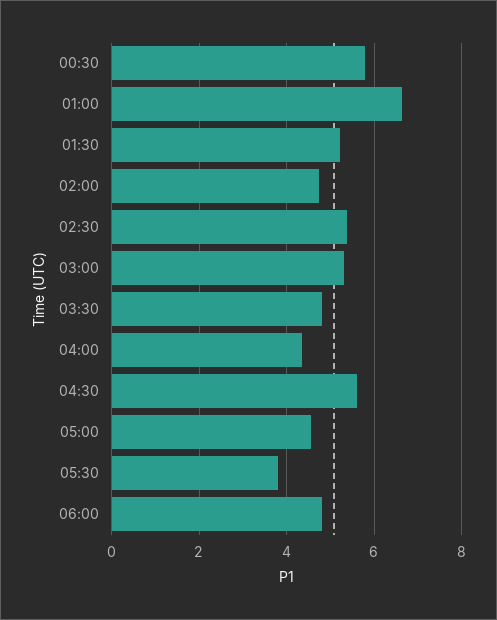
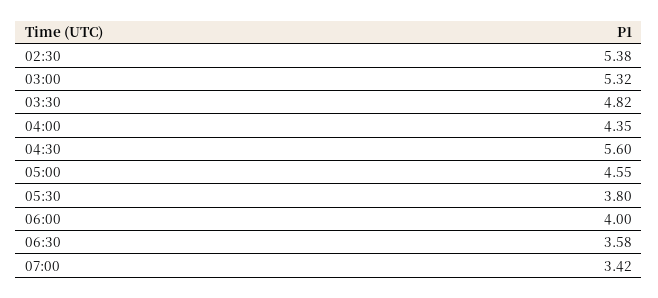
00:30: 5.8 -> none
01:00: 6.6 -> none
01:30: 5.2 -> none
02:00: 4.8 -> none
06:00: 4.8 -> 4
06:30: none -> 3.58
07:00: none -> 3.42

